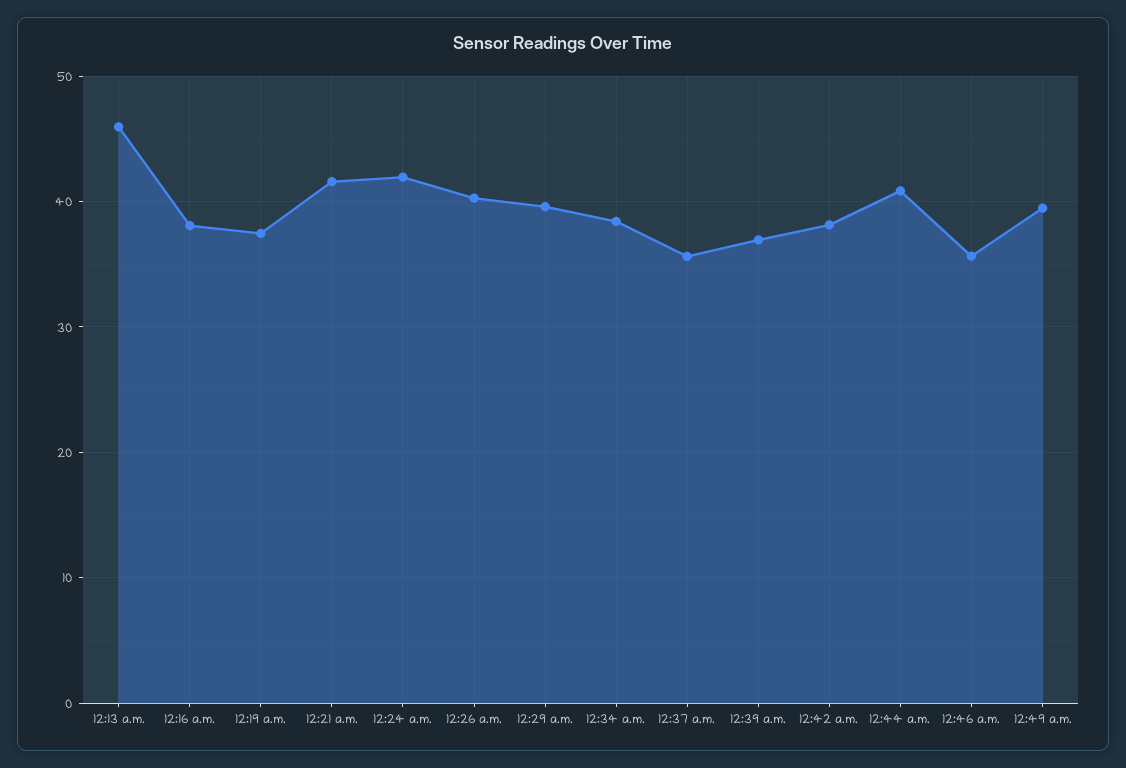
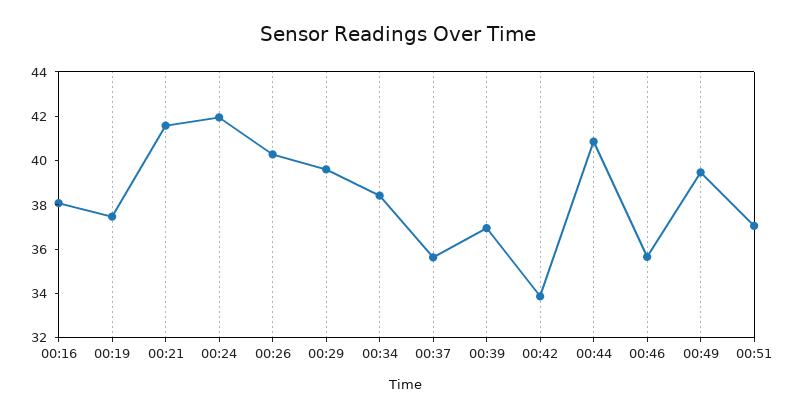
12:13 a.m.: 46 -> none
12:42 a.m.: 38 -> 34
00:51: none -> 37

